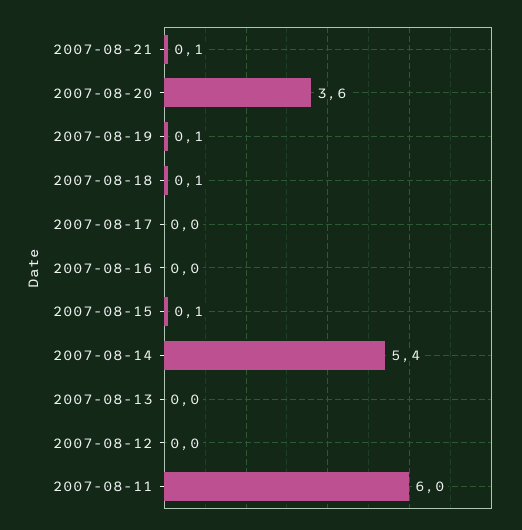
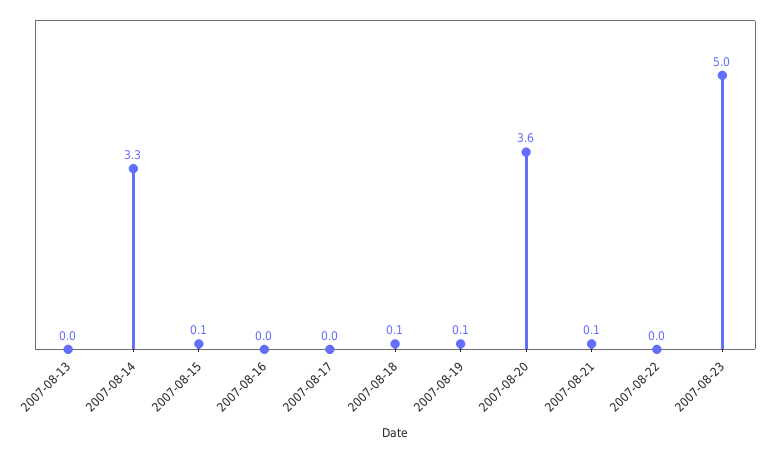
2007-08-14: 5.4 -> 3.3
2007-08-12: 0 -> none
2007-08-11: 6 -> none
2007-08-22: none -> 0
2007-08-23: none -> 5

